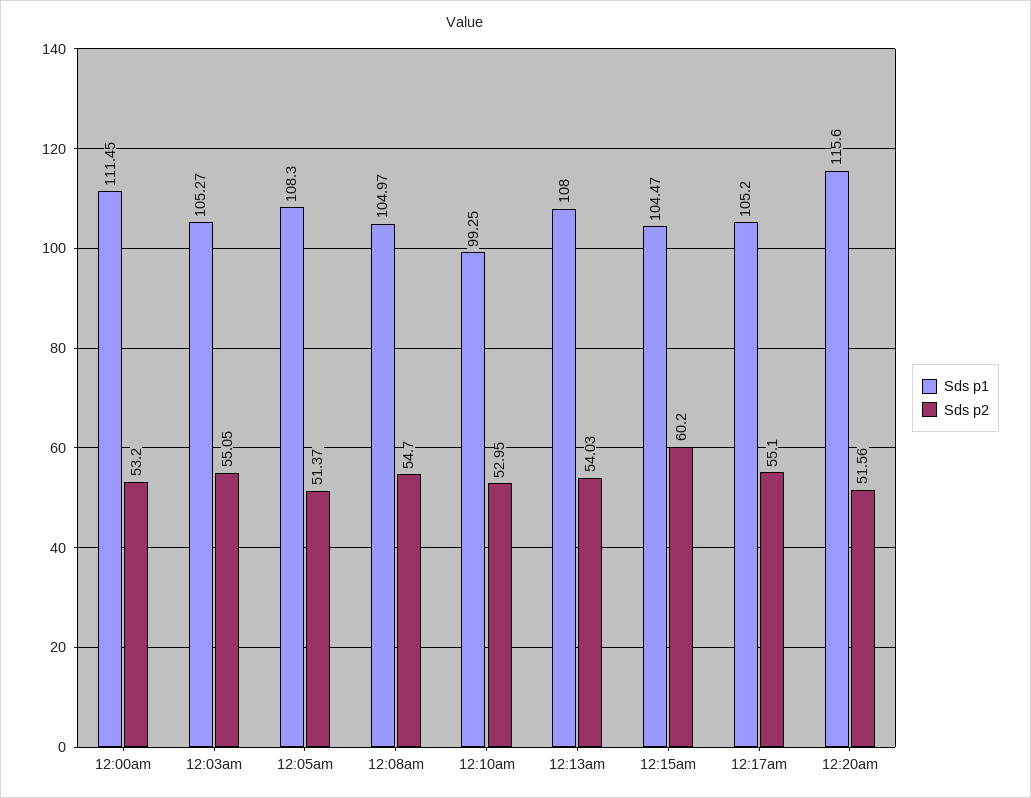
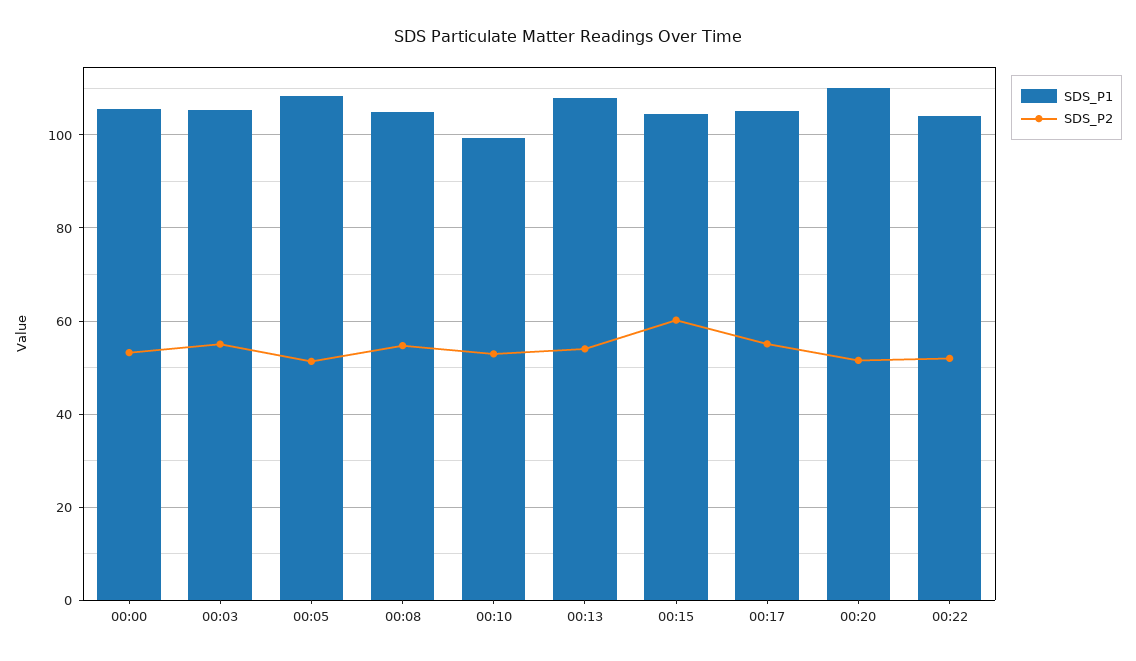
Sds p1, 12:00am: 111.45 -> 106
Sds p1, 12:20am: 115.6 -> 110
Sds p1, 00:22: none -> 104
Sds p2, 00:22: none -> 52

